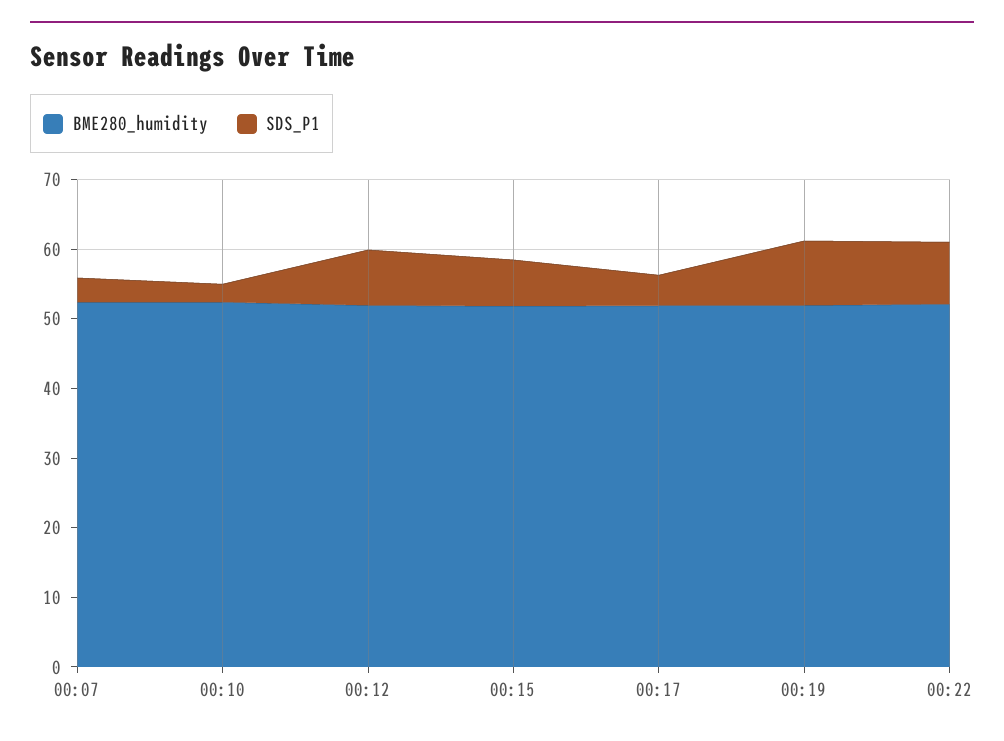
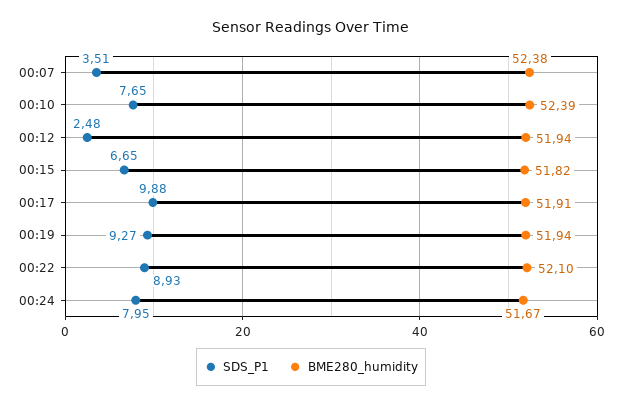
SDS_P1, 00:10: 2 -> 7.65
SDS_P1, 00:12: 8 -> 2.48
SDS_P1, 00:17: 4 -> 9.88
SDS_P1, 00:24: none -> 7.95
BME280_humidity, 00:24: none -> 51.67

